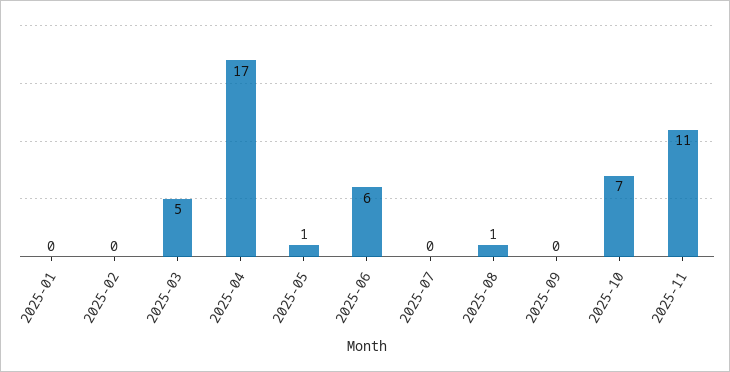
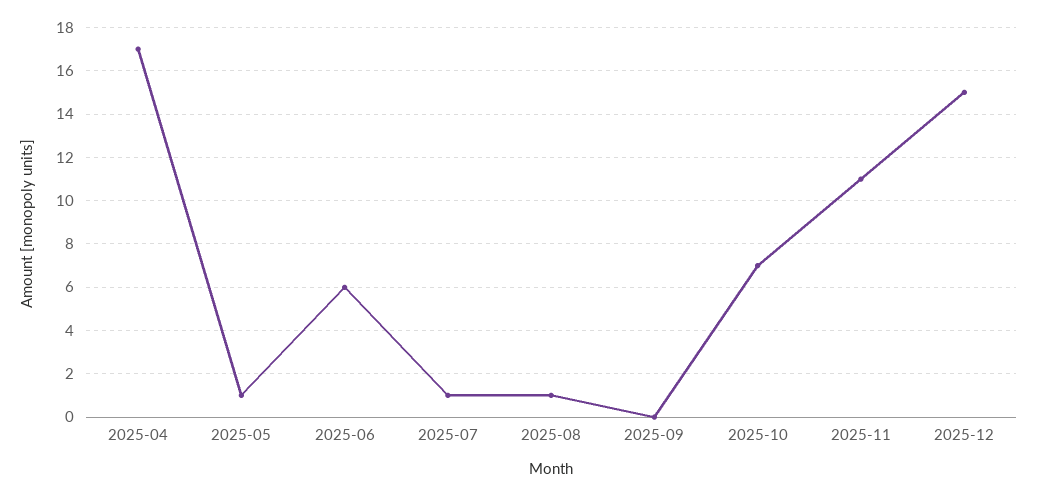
2025-01: 0 -> none
2025-02: 0 -> none
2025-03: 5 -> none
2025-07: 0 -> 1
2025-12: none -> 15

